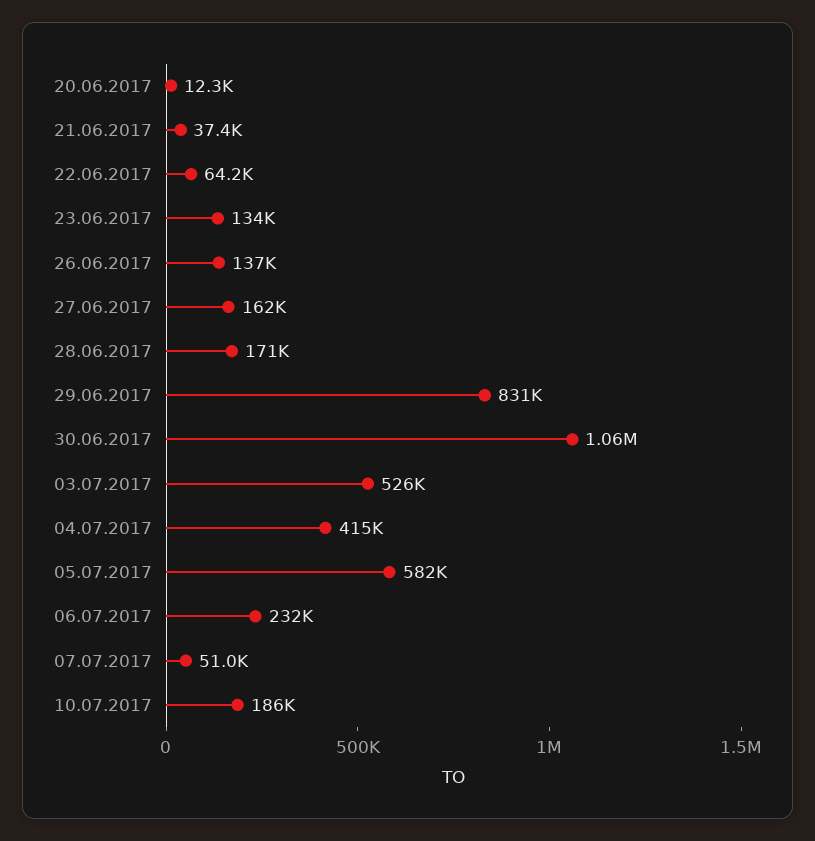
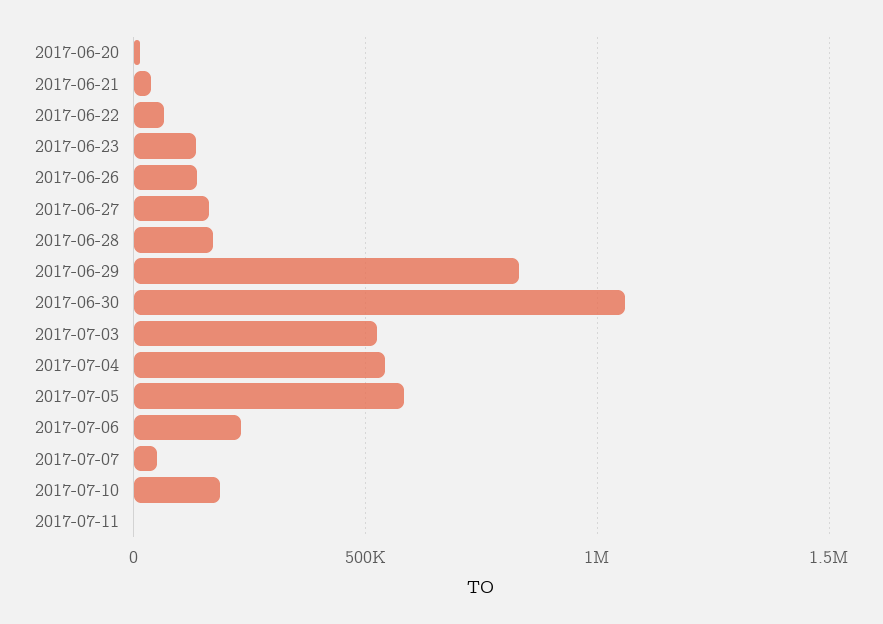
04.07.2017: 415000 -> 550000
2017-07-11: none -> 0

